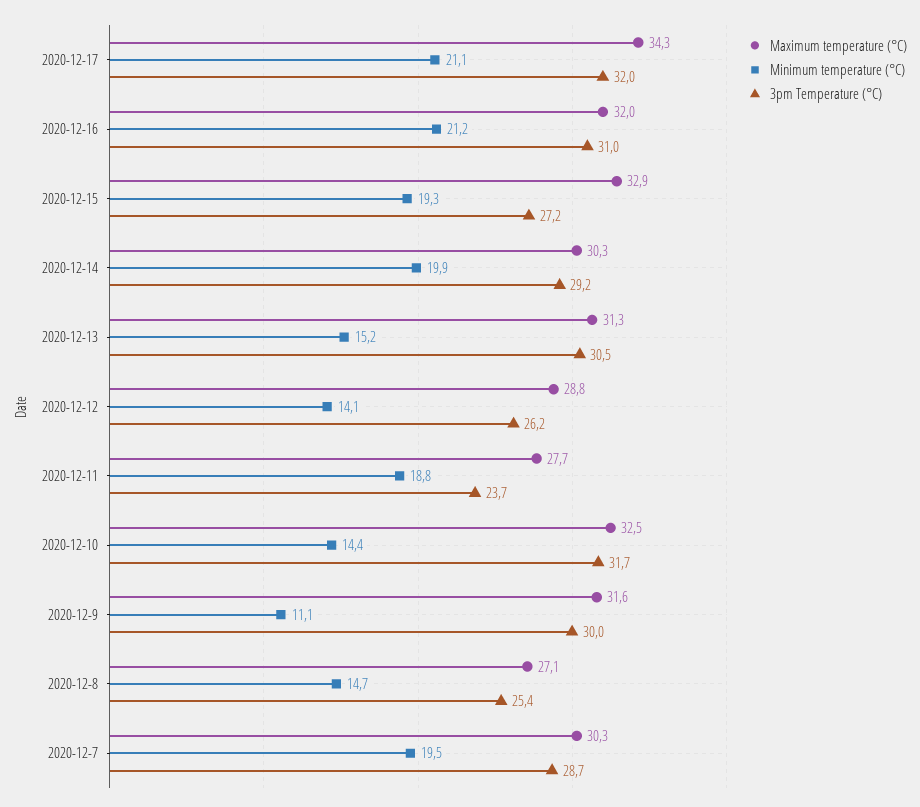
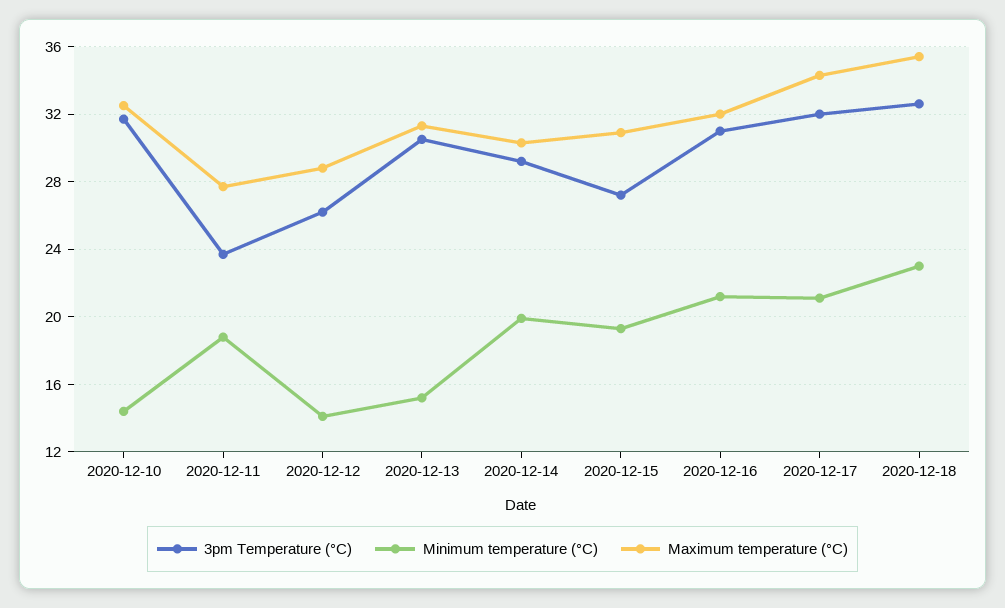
Maximum temperature (°C), 2020-12-15: 32.9 -> 31
Maximum temperature (°C), 2020-12-9: 31.6 -> none
Minimum temperature (°C), 2020-12-9: 11.1 -> none
3pm Temperature (°C), 2020-12-9: 30 -> none
Maximum temperature (°C), 2020-12-8: 27.1 -> none
Minimum temperature (°C), 2020-12-8: 14.7 -> none
3pm Temperature (°C), 2020-12-8: 25.4 -> none
Maximum temperature (°C), 2020-12-7: 30.3 -> none
Minimum temperature (°C), 2020-12-7: 19.5 -> none
3pm Temperature (°C), 2020-12-7: 28.7 -> none
3pm Temperature (°C), 2020-12-18: none -> 32.5
Minimum temperature (°C), 2020-12-18: none -> 23
Maximum temperature (°C), 2020-12-18: none -> 35.5

